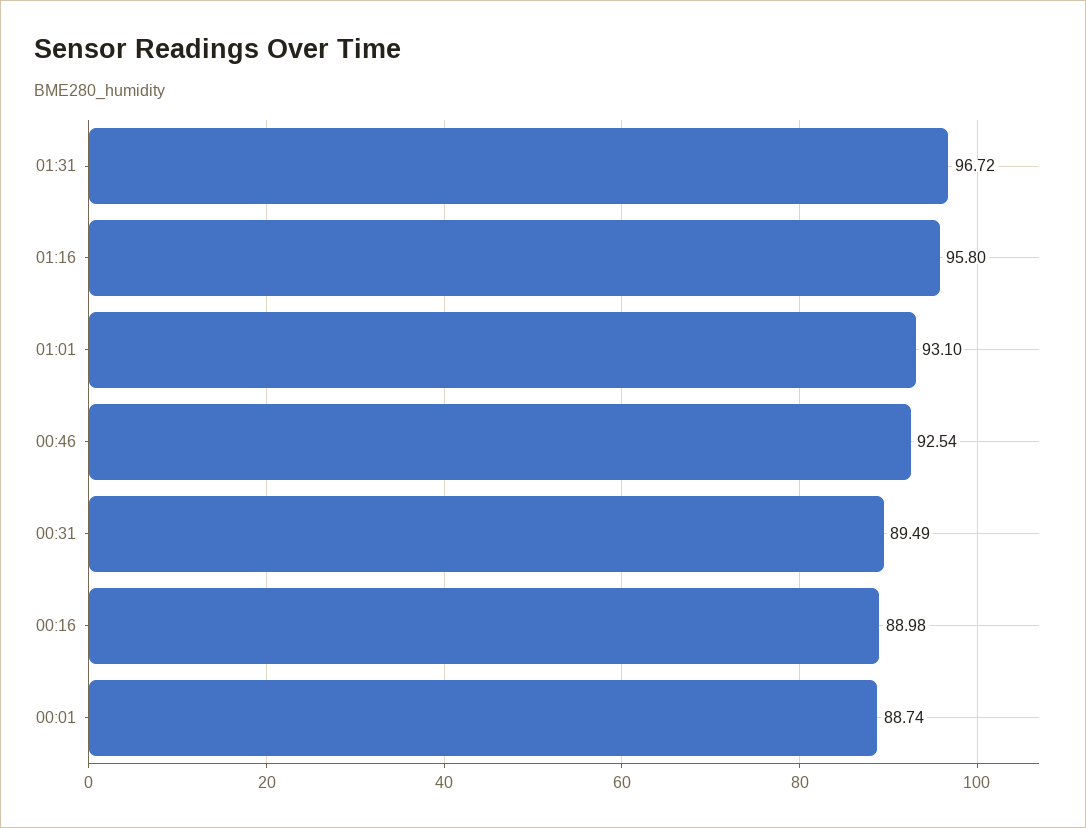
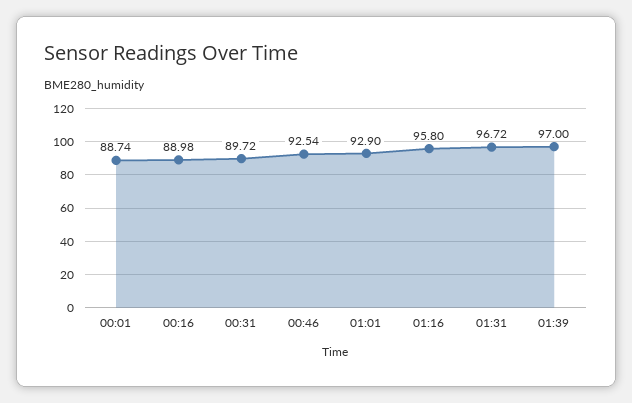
01:01: 93.1 -> 92.9
00:31: 89.49 -> 89.72
01:39: none -> 97

